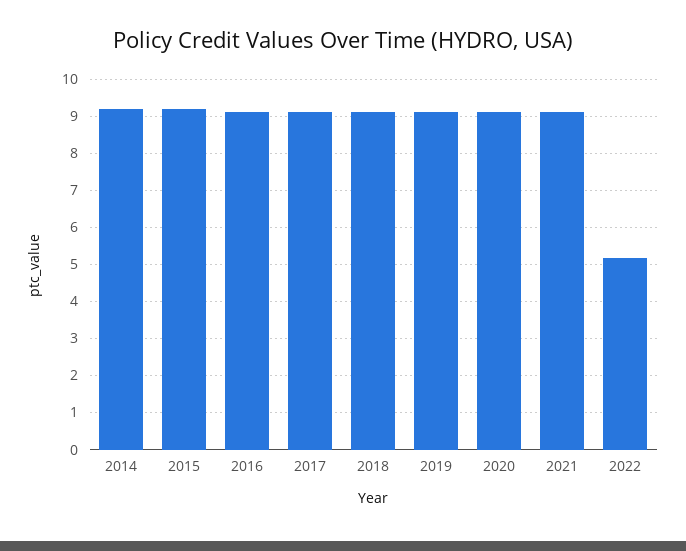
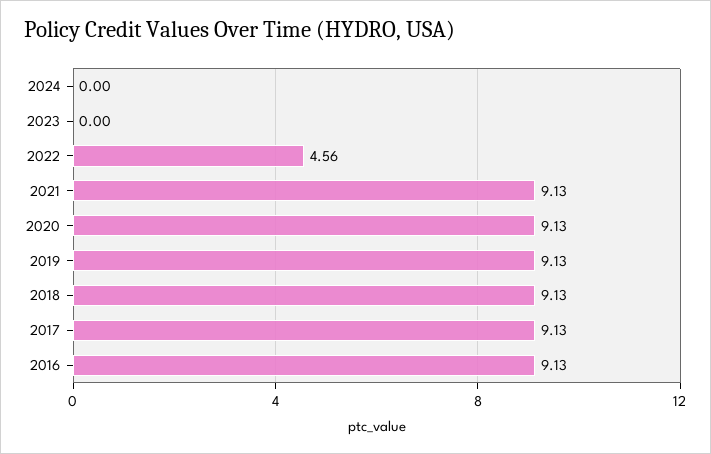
2014: 9.2 -> none
2015: 9.2 -> none
2022: 5.2 -> 4.56
2024: none -> 0
2023: none -> 0

